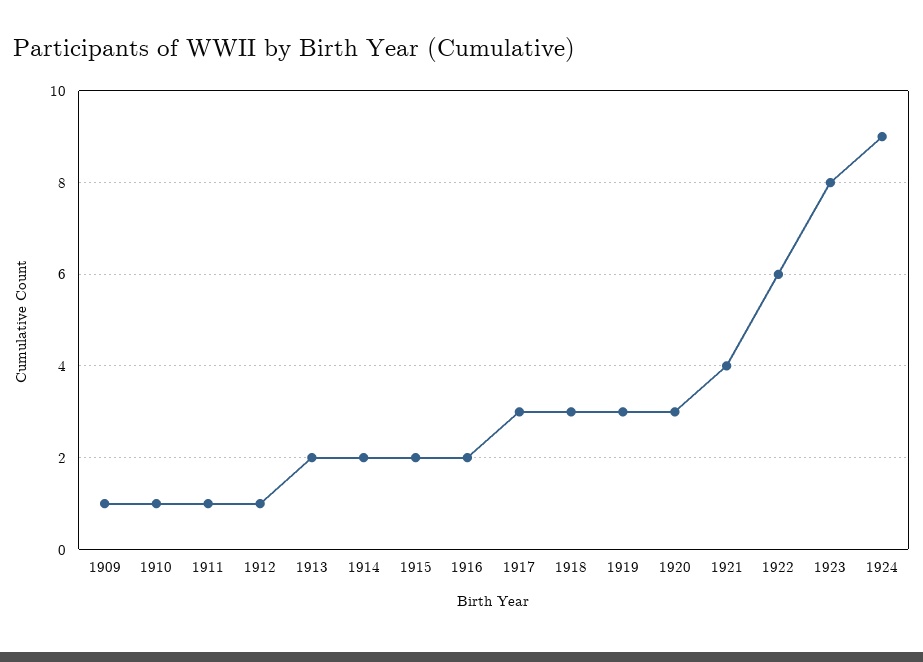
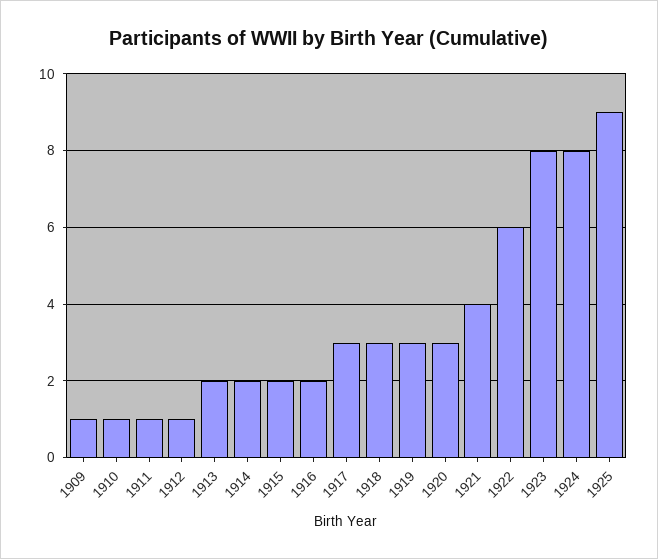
1924: 9 -> 8
1925: none -> 9

